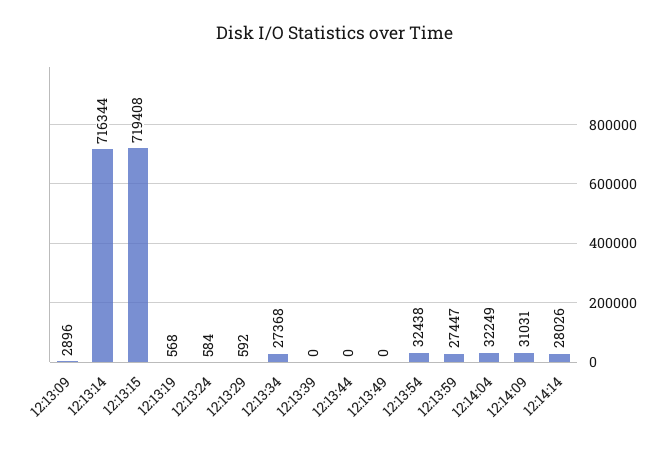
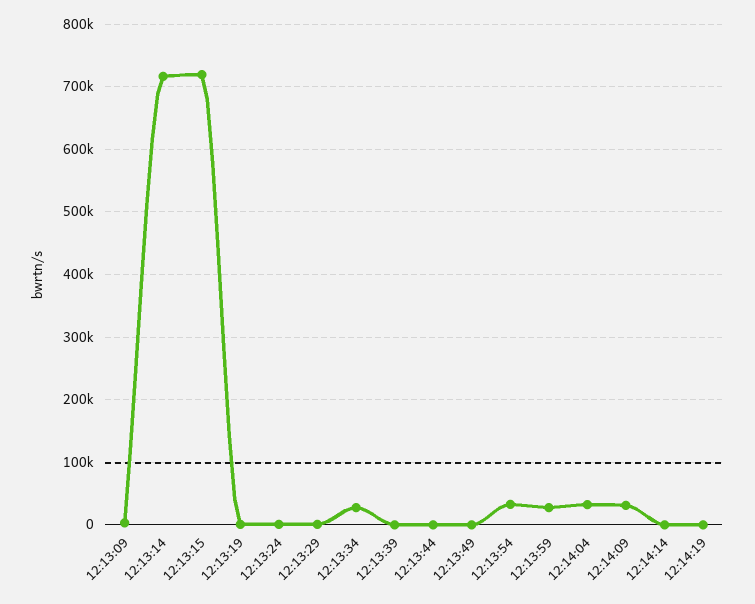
12:14:14: 28026 -> 0
12:14:19: none -> 0

